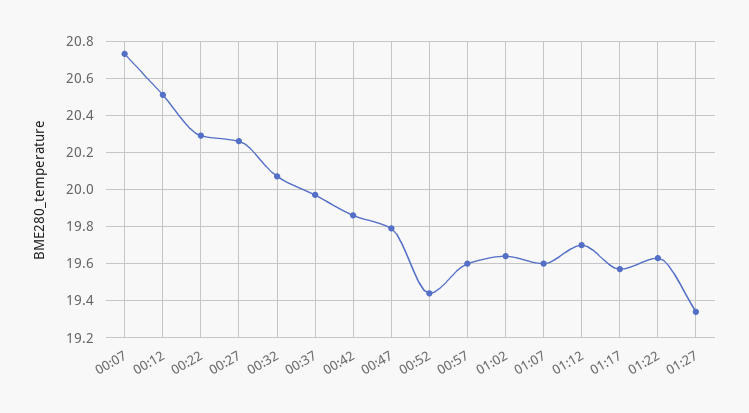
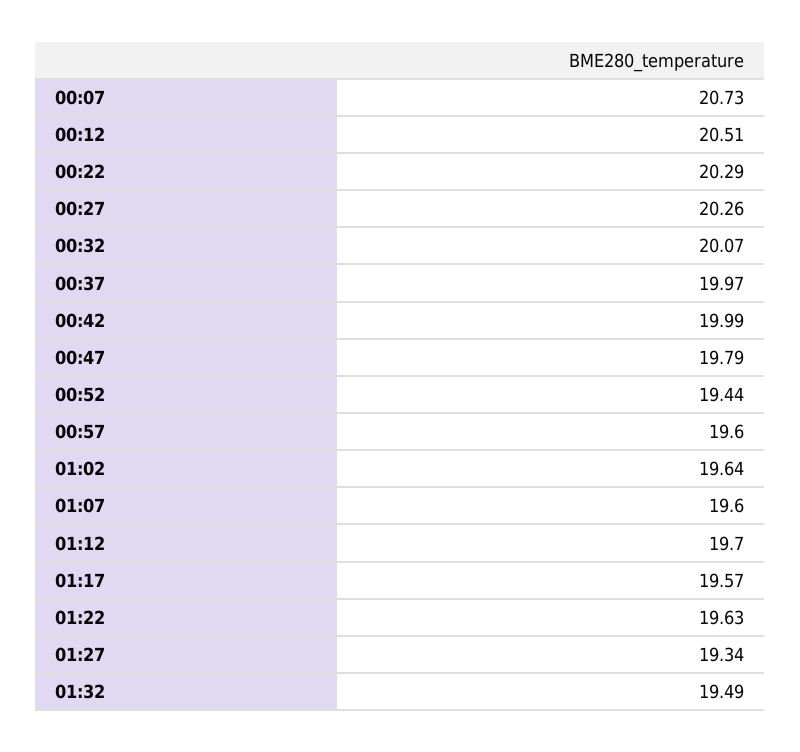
00:42: 19.85 -> 19.99
01:32: none -> 19.49

